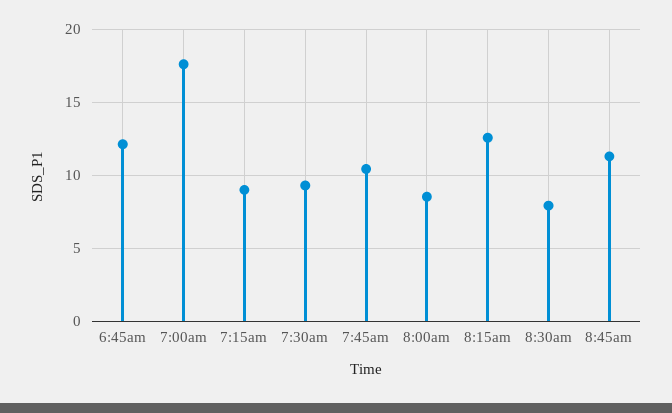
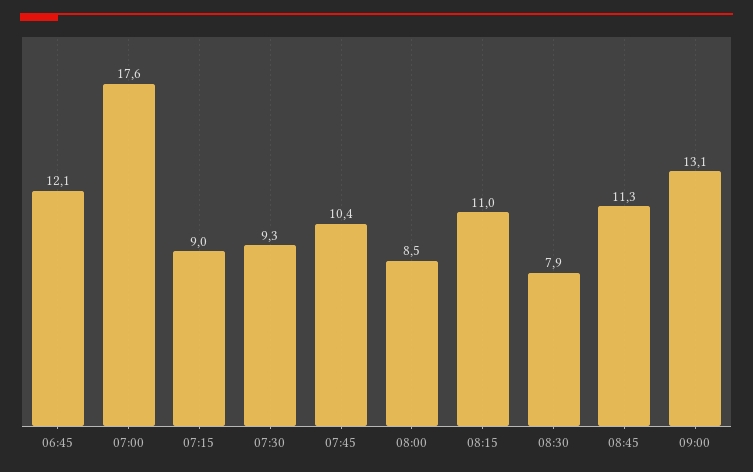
8:15am: 12.5 -> 11
09:00: none -> 13.1

